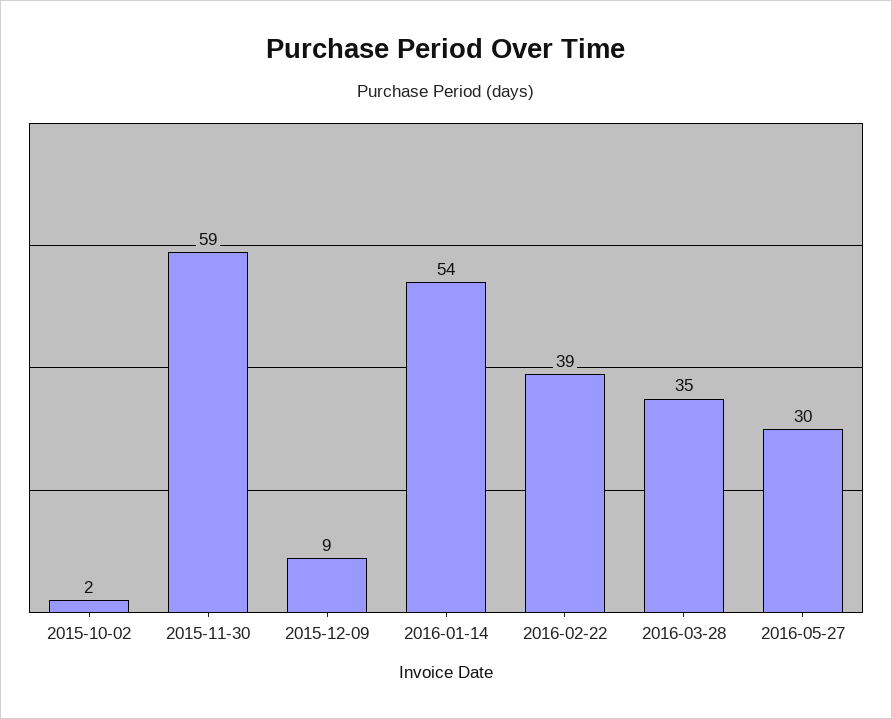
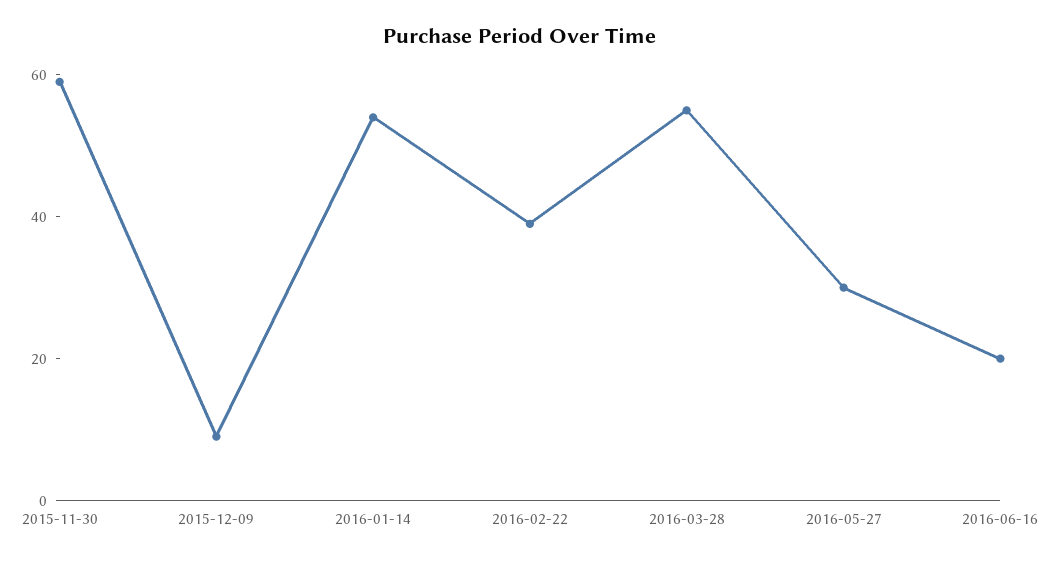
2015-10-02: 2 -> none
2016-03-28: 35 -> 55
2016-06-16: none -> 20

